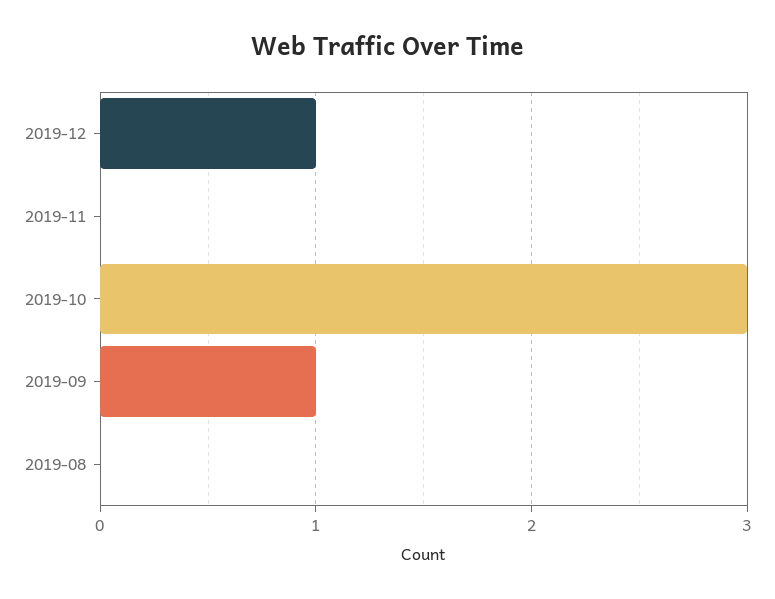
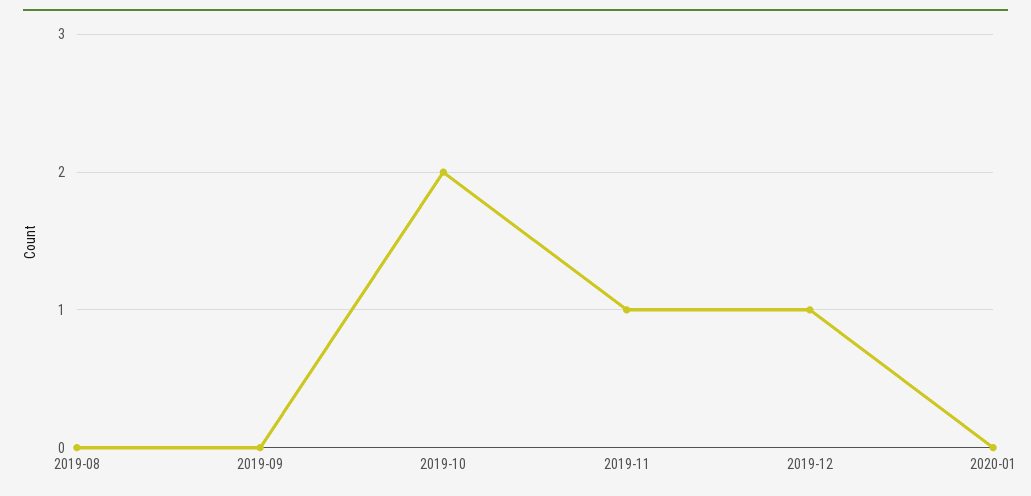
2019-11: 0 -> 1
2019-10: 3 -> 2
2019-09: 1 -> 0
2020-01: none -> 0

